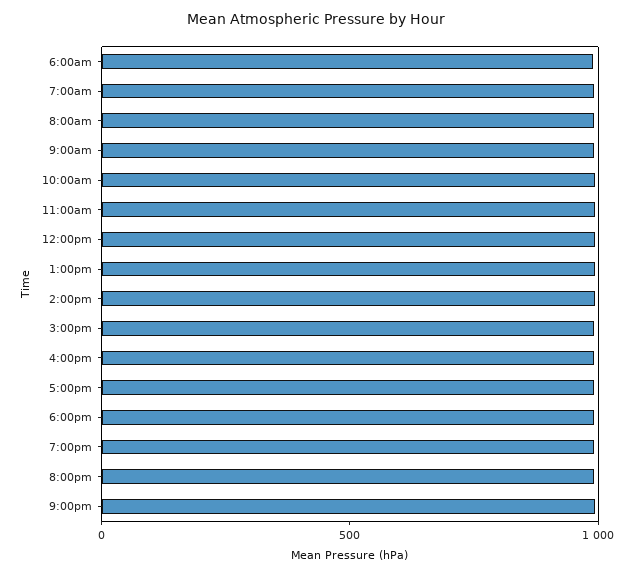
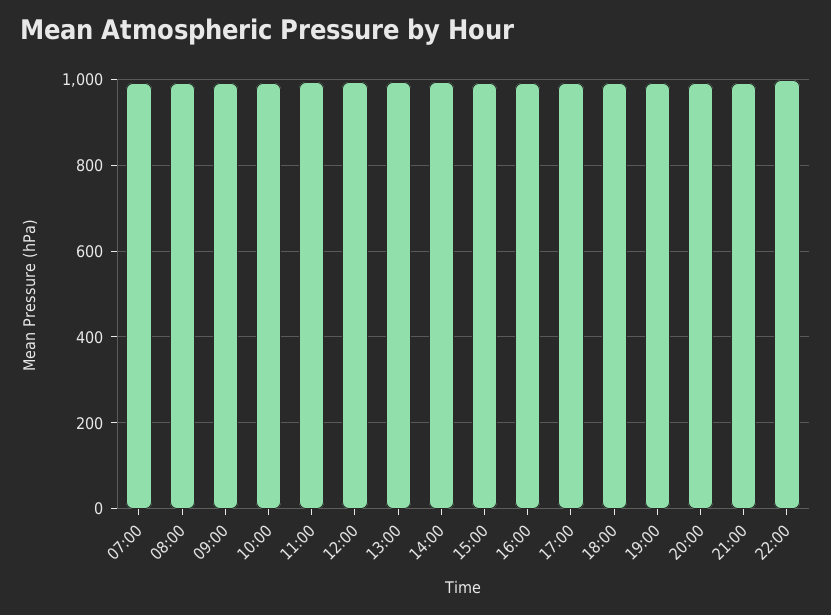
6:00am: 1000 -> none
22:00: none -> 1000

